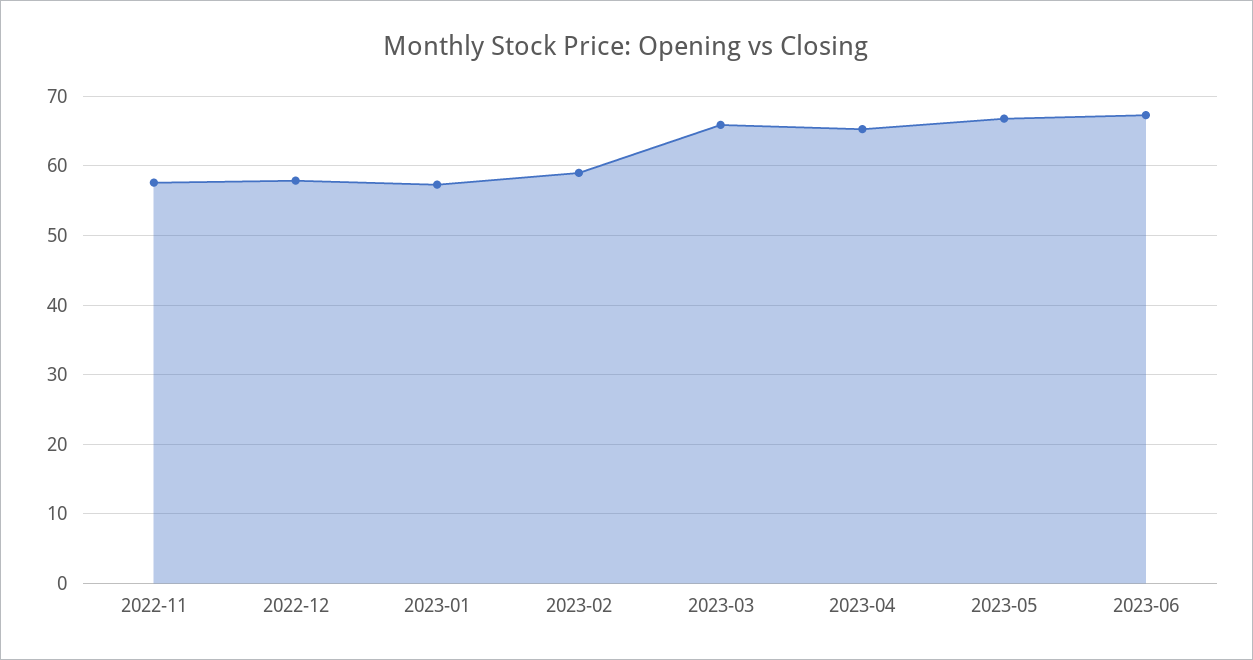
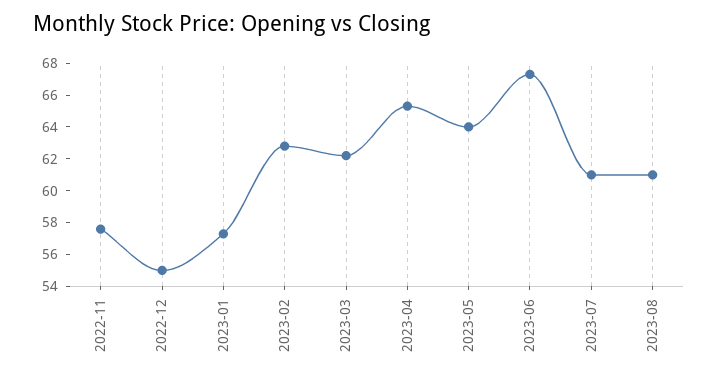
2022-12: 58 -> 55
2023-02: 59 -> 63
2023-03: 66 -> 62
2023-05: 67 -> 64
2023-07: none -> 61
2023-08: none -> 61

